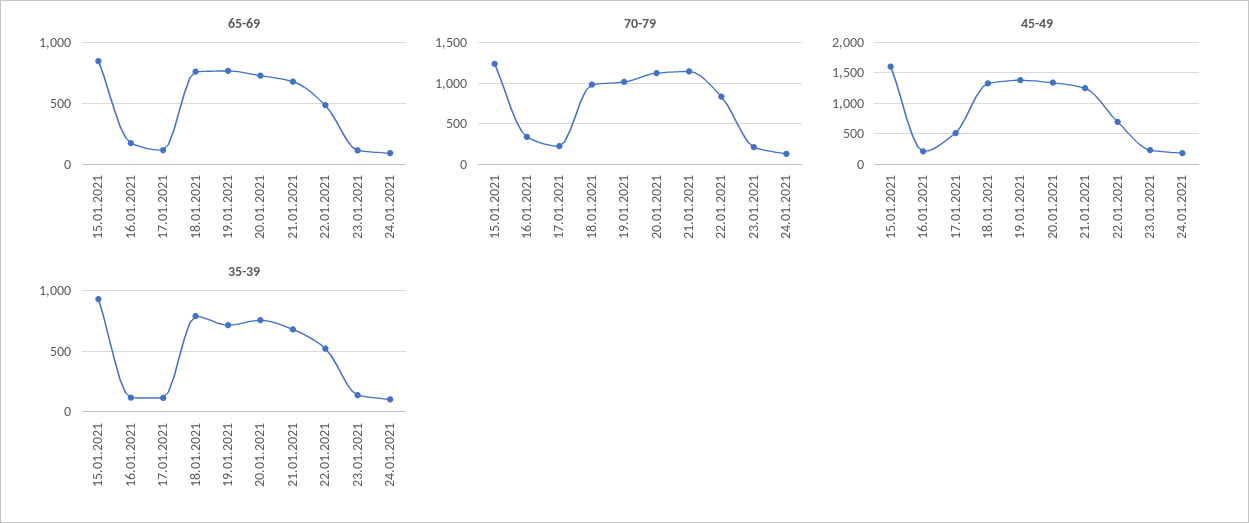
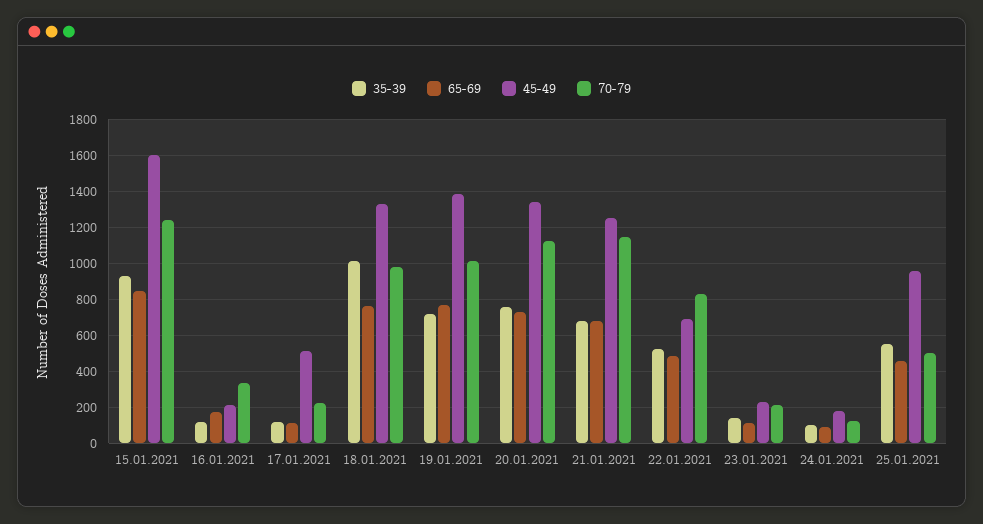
35-39, 18.01.2021: 800 -> 1000
35-39, 25.01.2021: none -> 550
65-69, 25.01.2021: none -> 450
45-49, 25.01.2021: none -> 950
70-79, 25.01.2021: none -> 500

